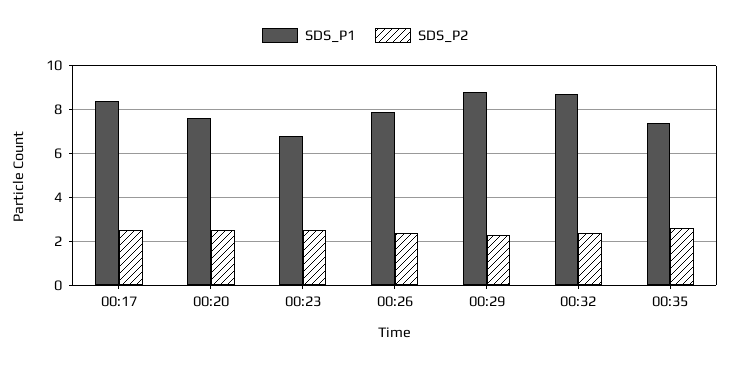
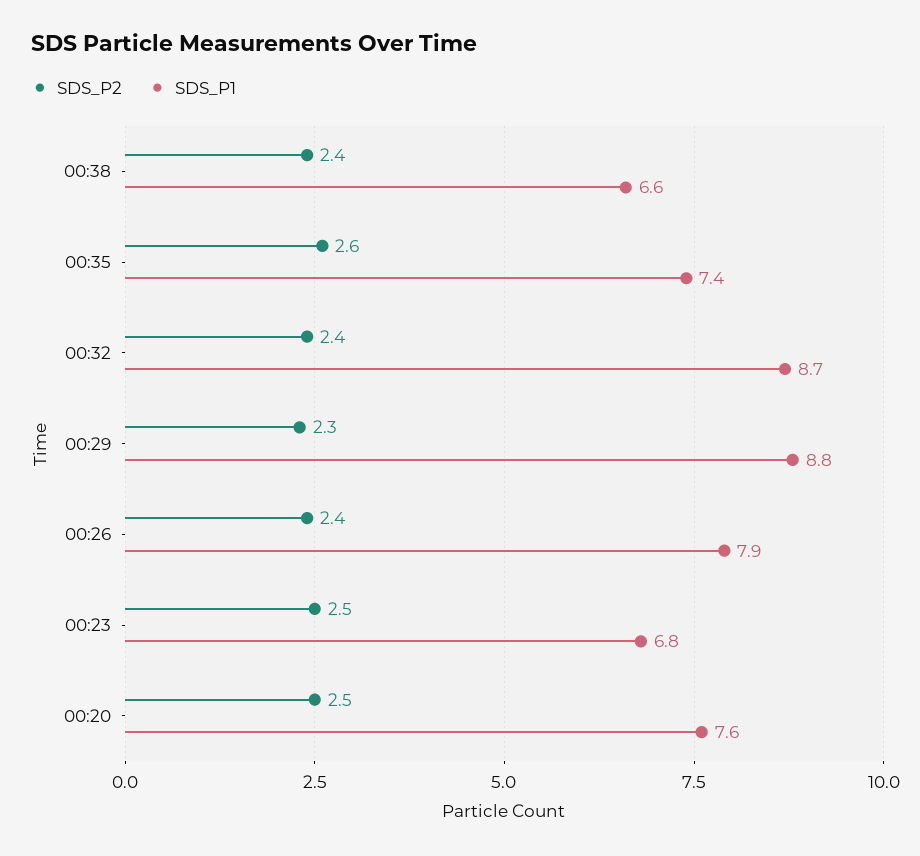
SDS_P1, 00:17: 8.5 -> none
SDS_P2, 00:17: 2.5 -> none
SDS_P2, 00:38: none -> 2.4
SDS_P1, 00:38: none -> 6.6

